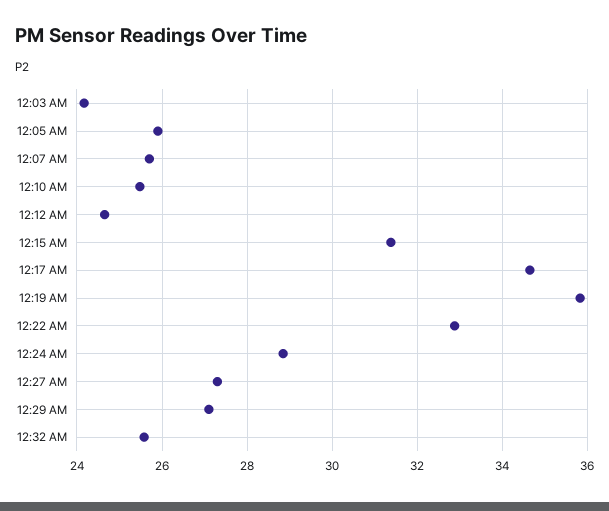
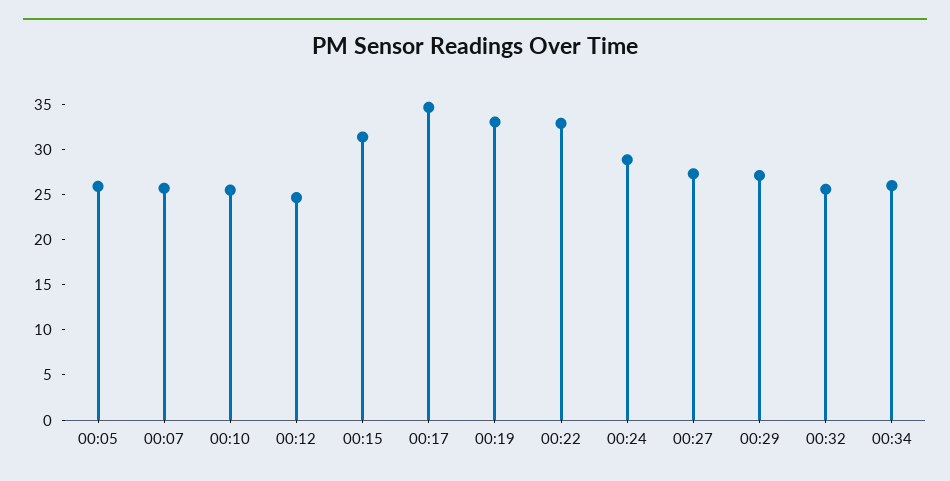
12:03 AM: 24.2 -> none
12:19 AM: 35.8 -> 33
00:34: none -> 26

